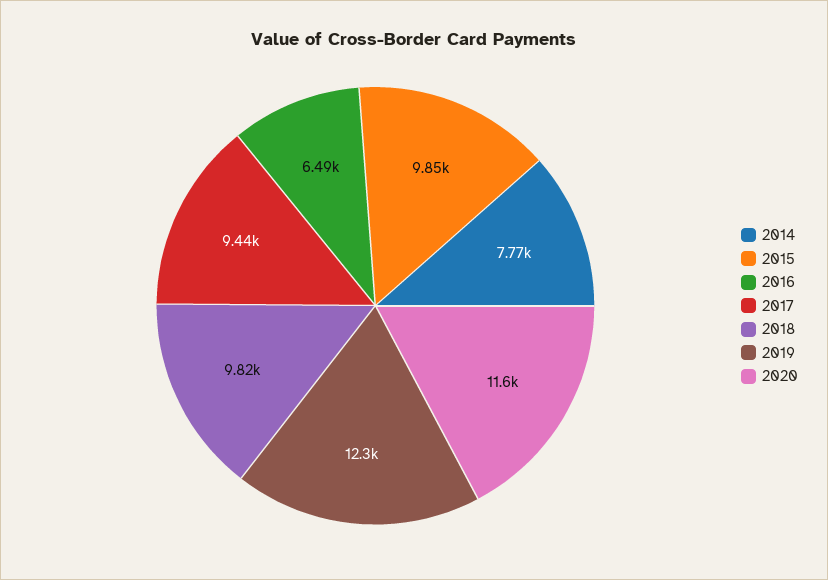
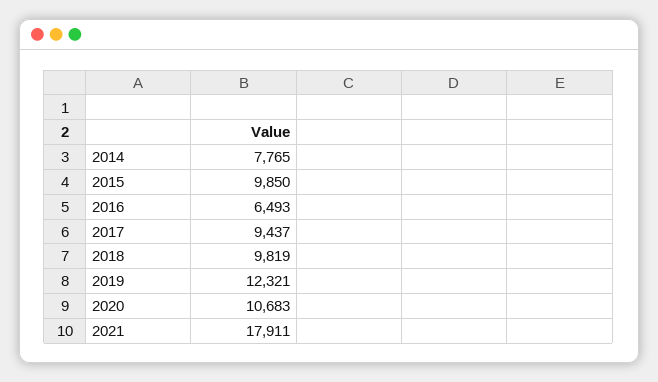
2020: 11600 -> 10683
2021: none -> 17911

